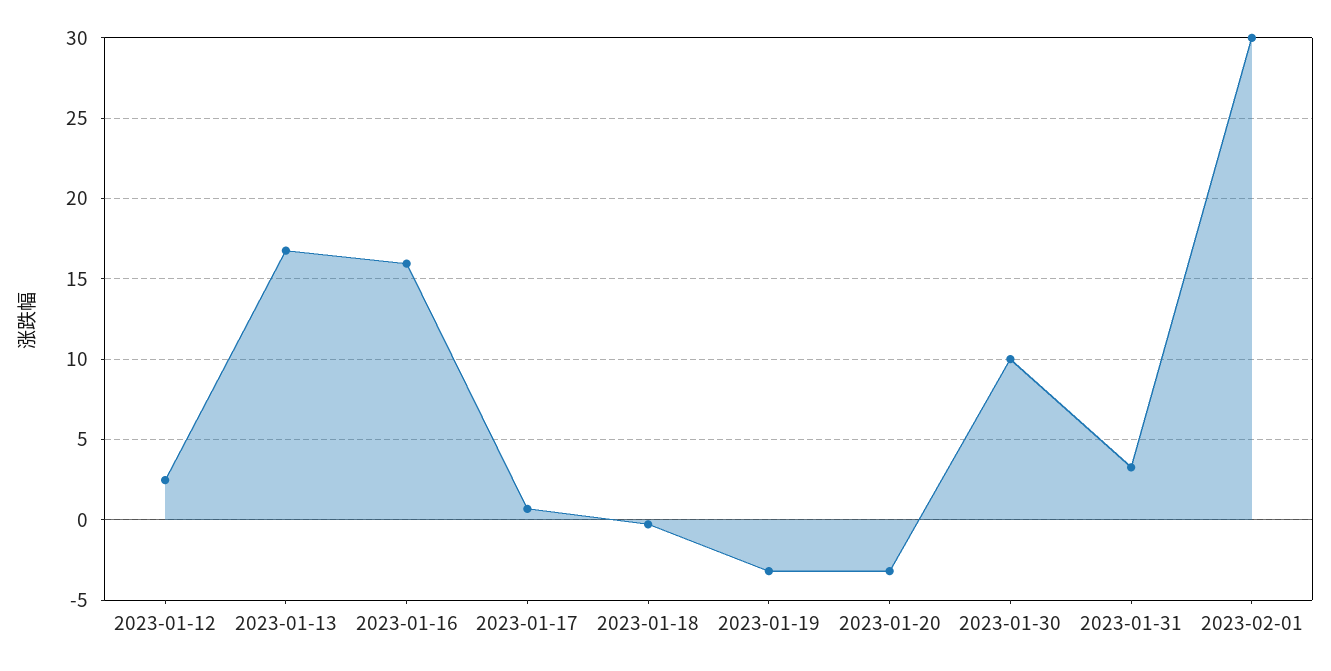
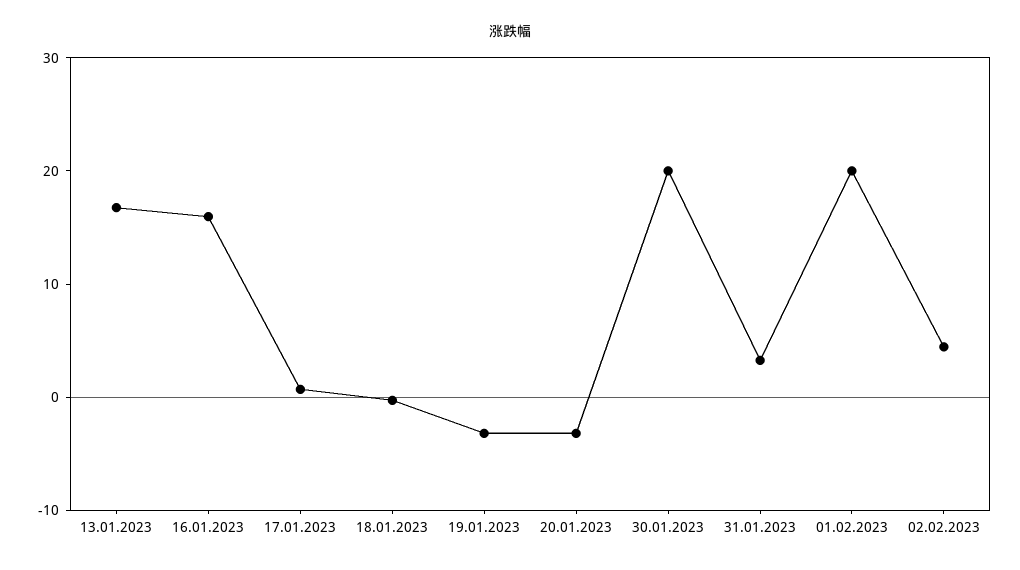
2023-01-12: 2.5 -> none
2023-01-30: 10 -> 20
2023-02-01: 30 -> 20
02.02.2023: none -> 4

